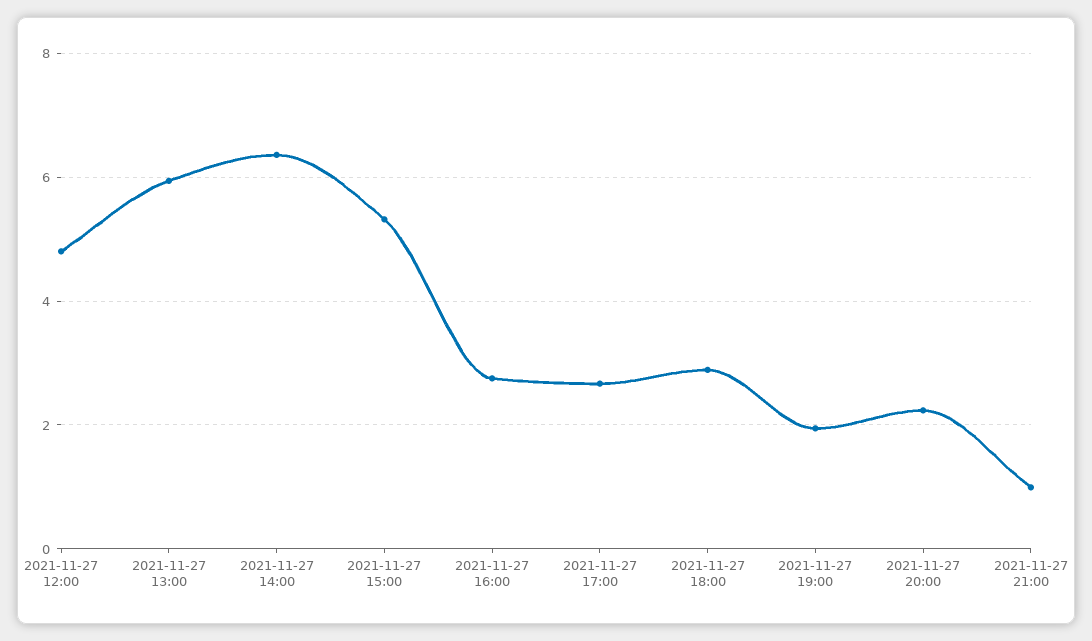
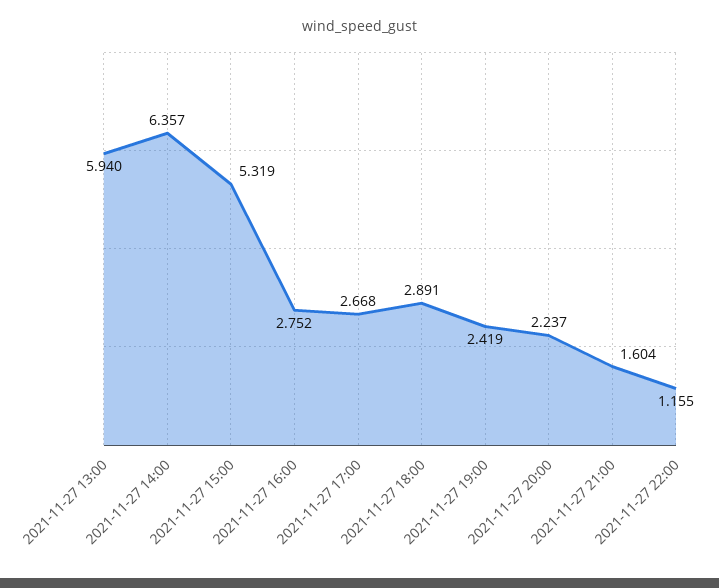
2021-11-27 12:00: 4.8 -> none
2021-11-27 19:00: 2 -> 2.419
2021-11-27 21:00: 1 -> 1.604
2021-11-27 22:00: none -> 1.155

